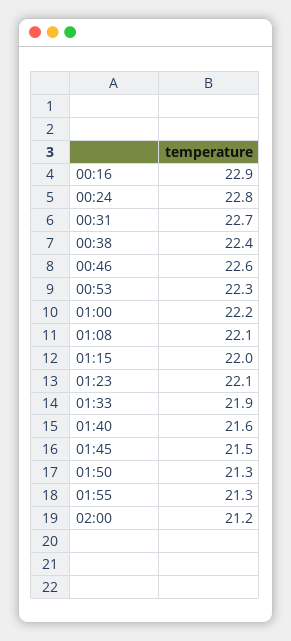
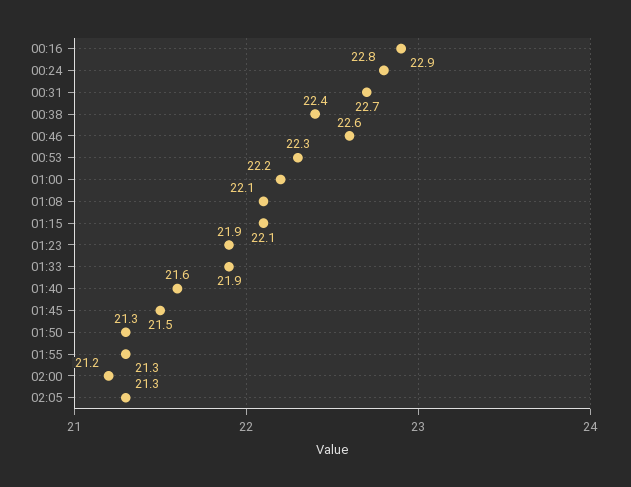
01:15: 22 -> 22.1
01:23: 22.1 -> 21.9
02:05: none -> 21.3

